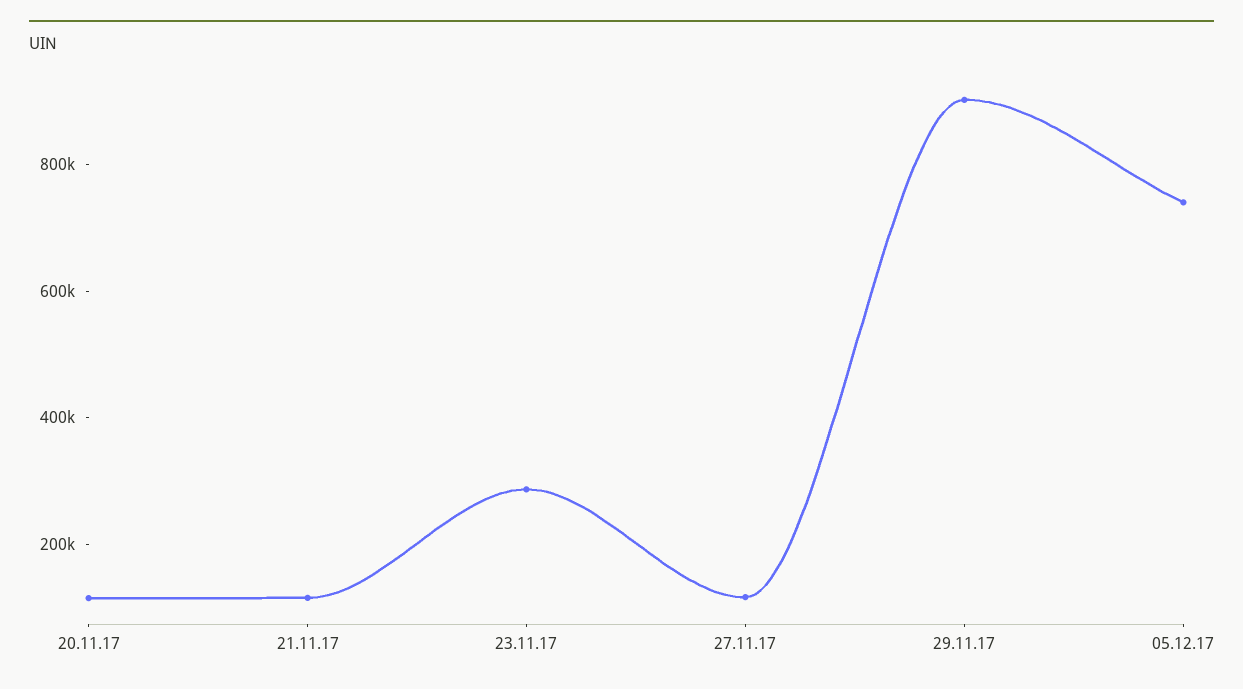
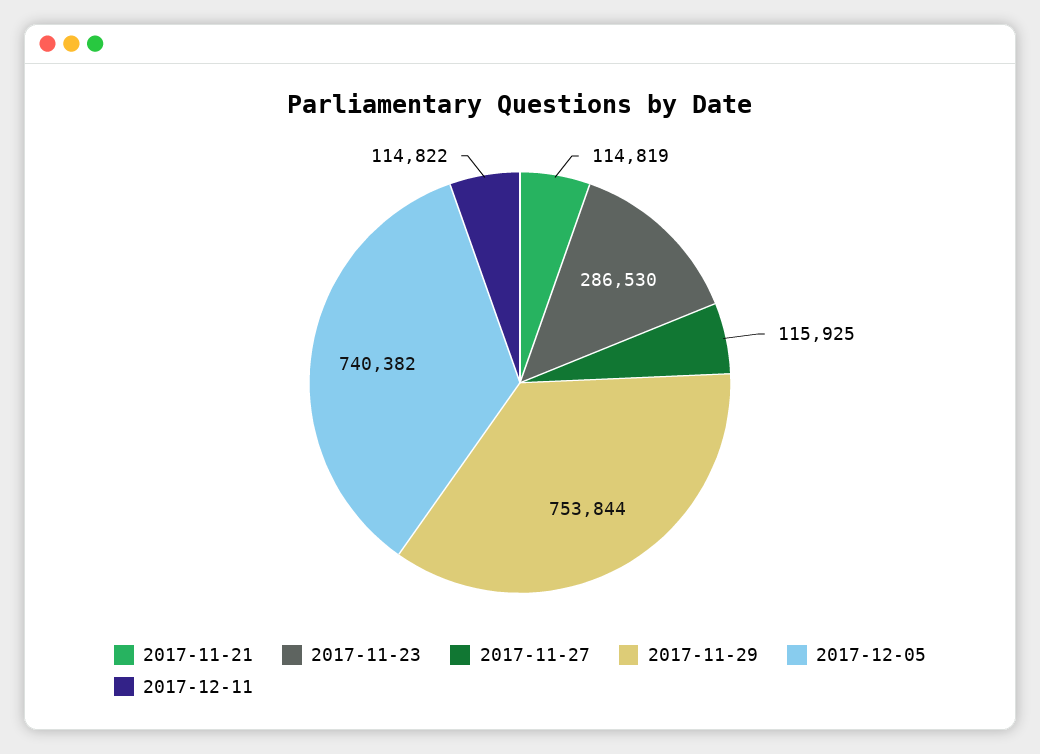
20.11.17: 100000 -> none
29.11.17: 900000 -> 753844
2017-12-11: none -> 114822

